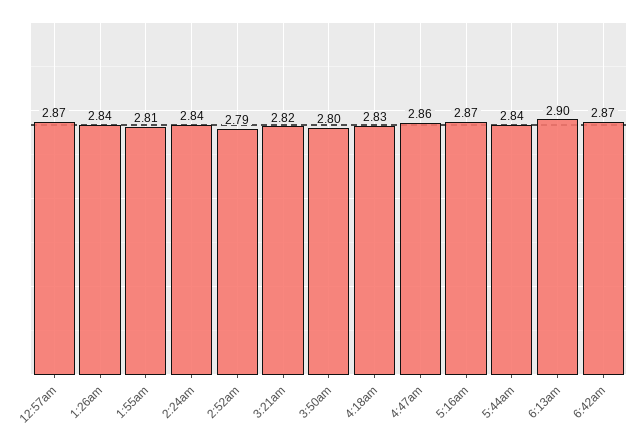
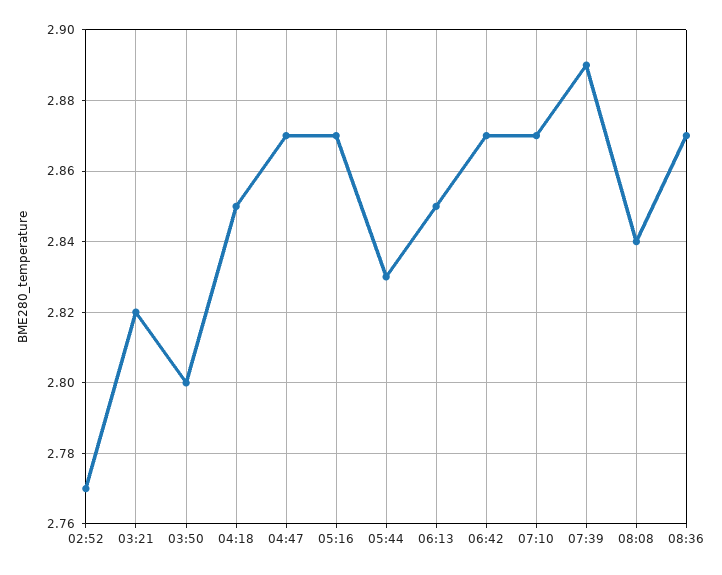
12:57am: 2.87 -> none
1:26am: 2.84 -> none
1:55am: 2.81 -> none
2:24am: 2.84 -> none
2:52am: 2.79 -> 2.77
4:18am: 2.83 -> 2.85
4:47am: 2.86 -> 2.87
5:44am: 2.84 -> 2.83
6:13am: 2.9 -> 2.85
07:10: none -> 2.87
07:39: none -> 2.89
08:08: none -> 2.84
08:36: none -> 2.87

